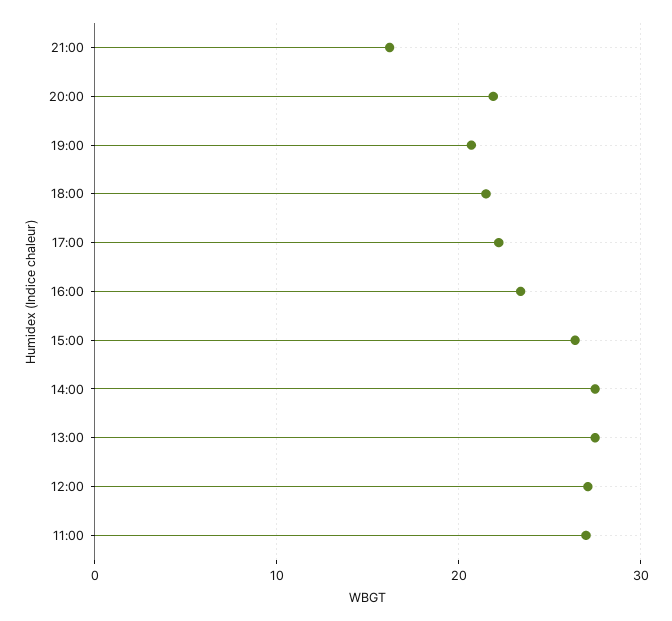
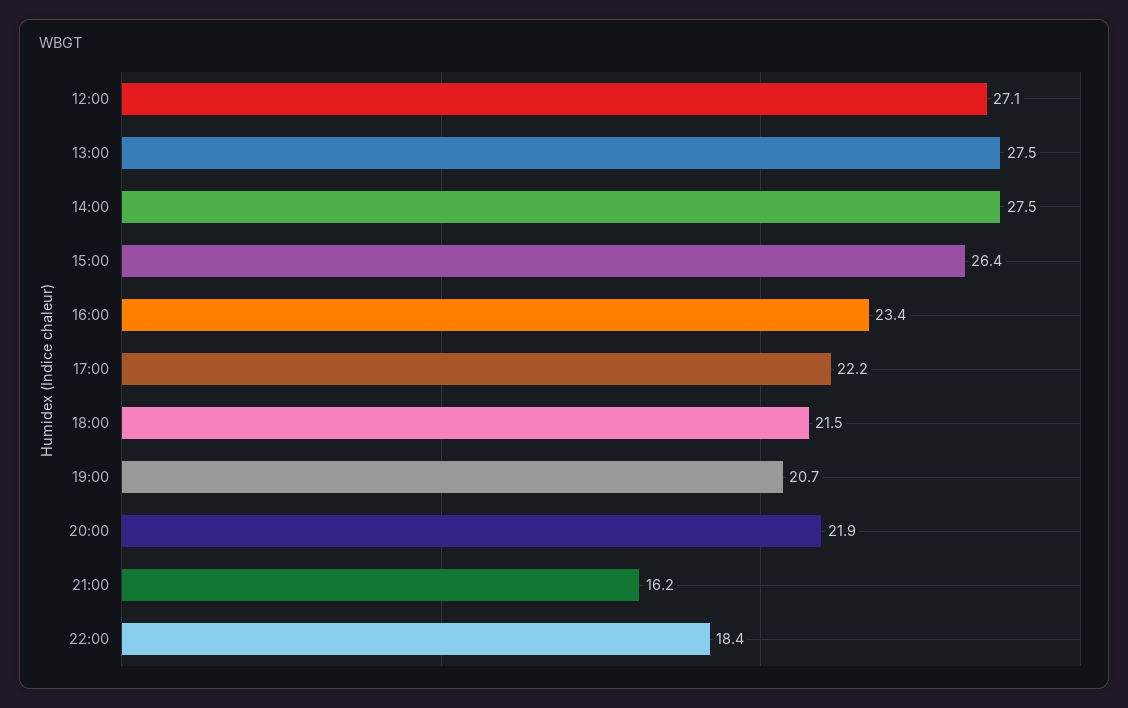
11:00: 27 -> none
22:00: none -> 18.4

